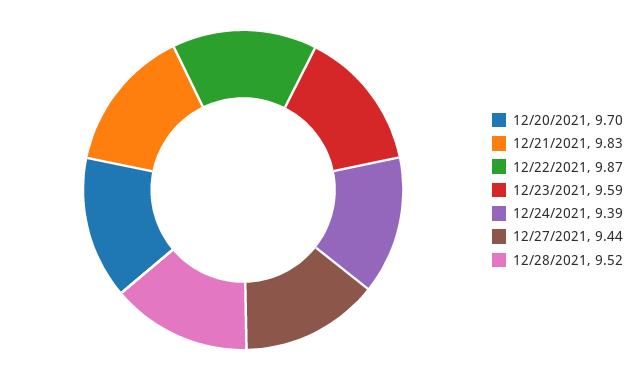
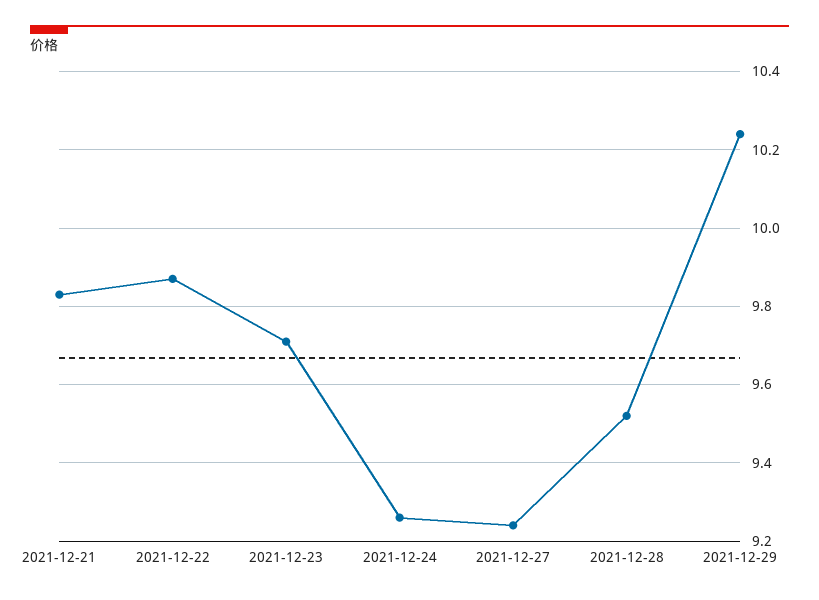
12/20/2021: 9.7 -> none
12/23/2021: 9.59 -> 9.7
12/24/2021: 9.39 -> 9.25
12/27/2021: 9.44 -> 9.25
2021-12-29: none -> 10.25

